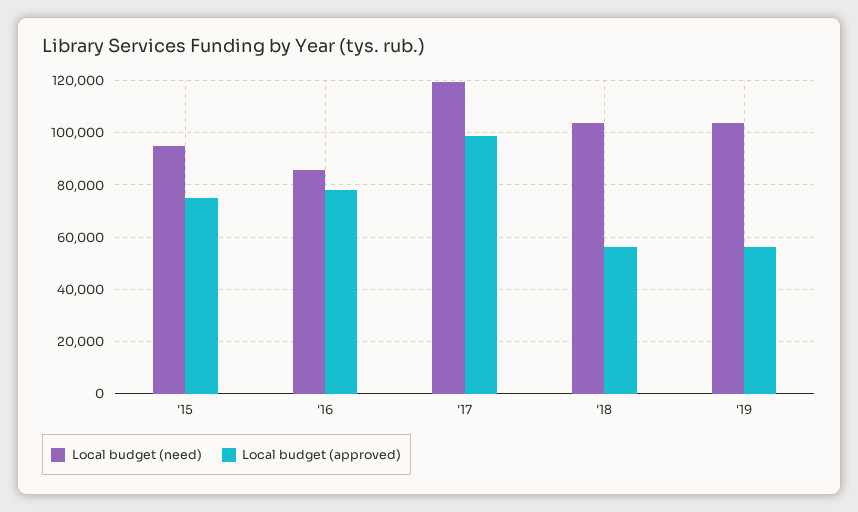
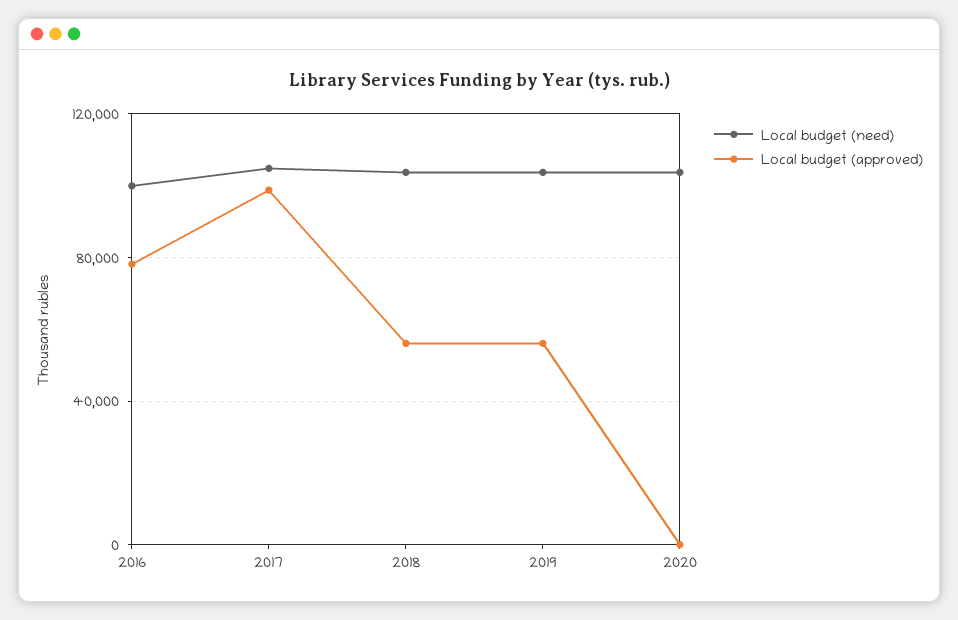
Local budget (need), '15: 95000 -> none
Local budget (approved), '15: 75000 -> none
Local budget (need), '16: 85000 -> 100000
Local budget (need), '17: 120000 -> 105000
Local budget (need), 2020: none -> 105000
Local budget (approved), 2020: none -> 0

